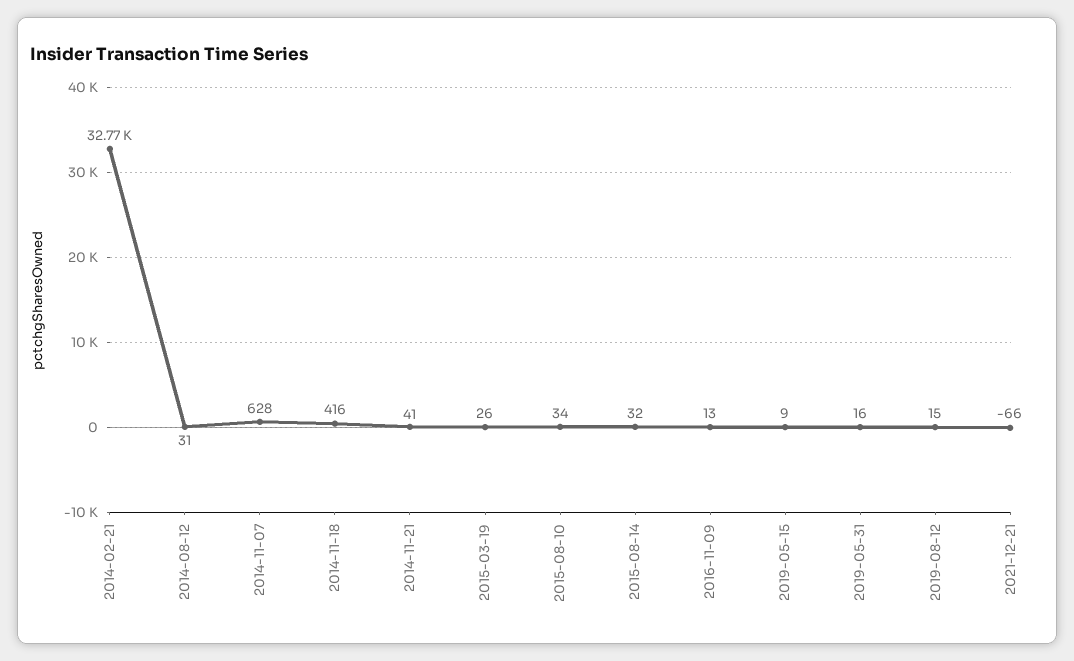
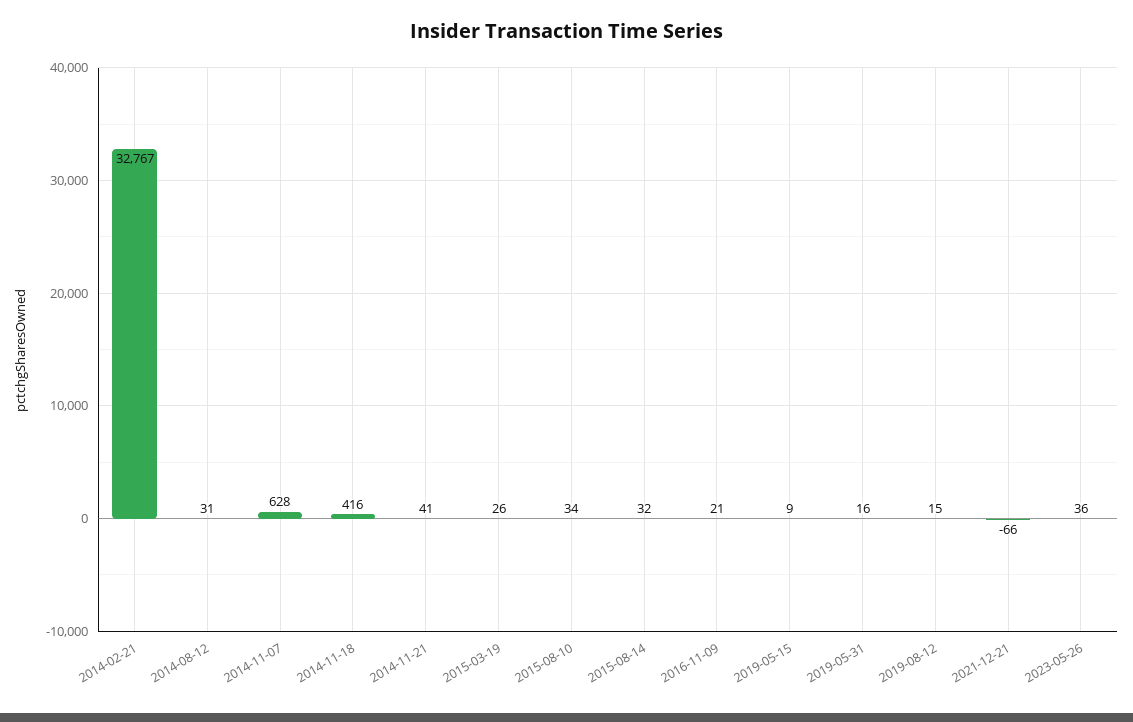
2016-11-09: 13 -> 21
2023-05-26: none -> 36

